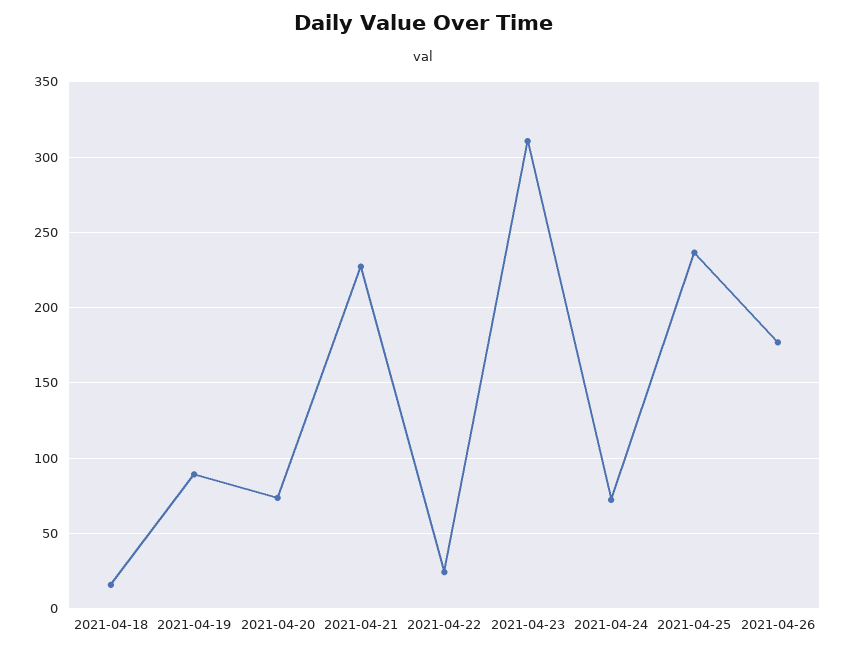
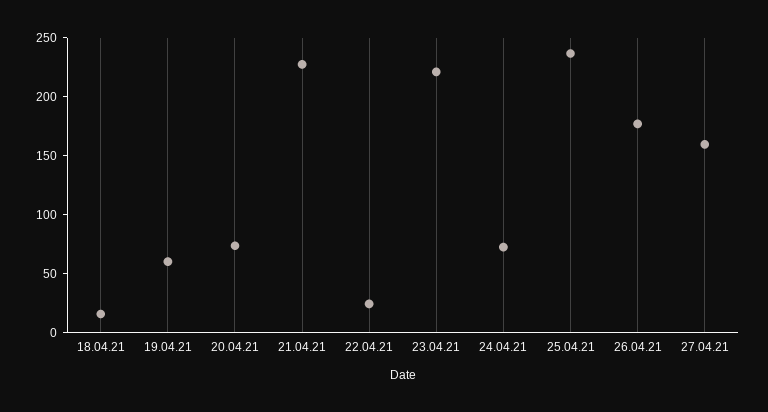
2021-04-19: 90 -> 60
2021-04-23: 310 -> 220
27.04.21: none -> 160

